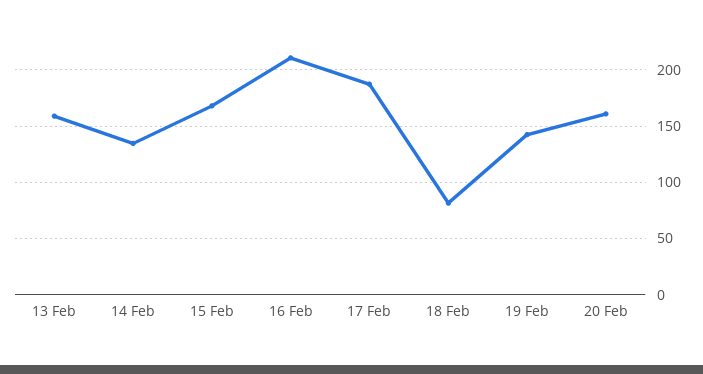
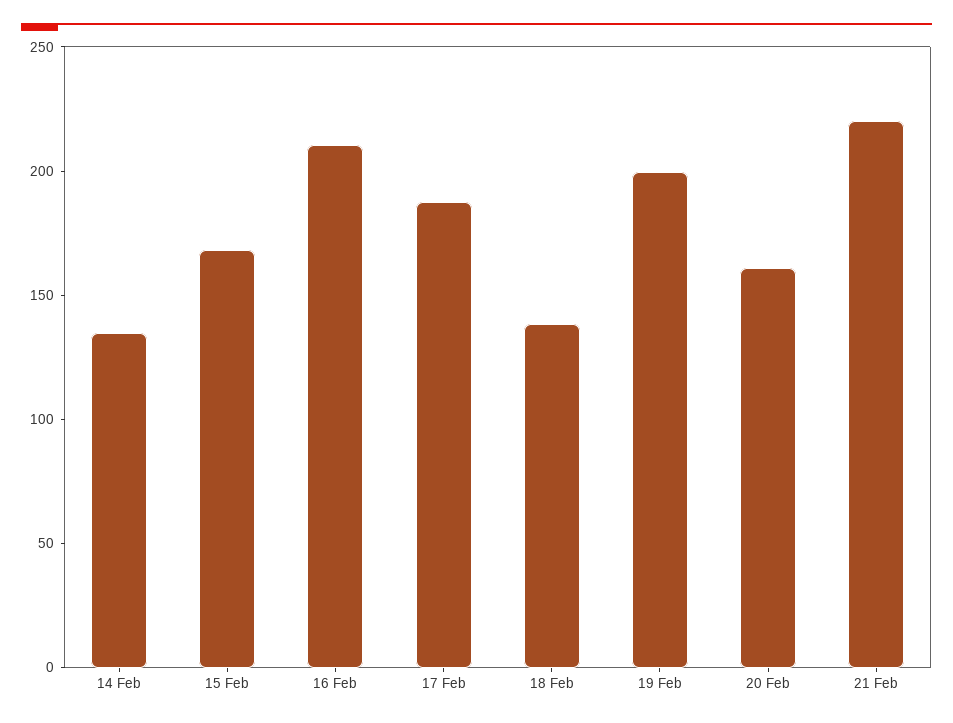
13 Feb: 160 -> none
18 Feb: 80 -> 140
19 Feb: 140 -> 200
21 Feb: none -> 220

